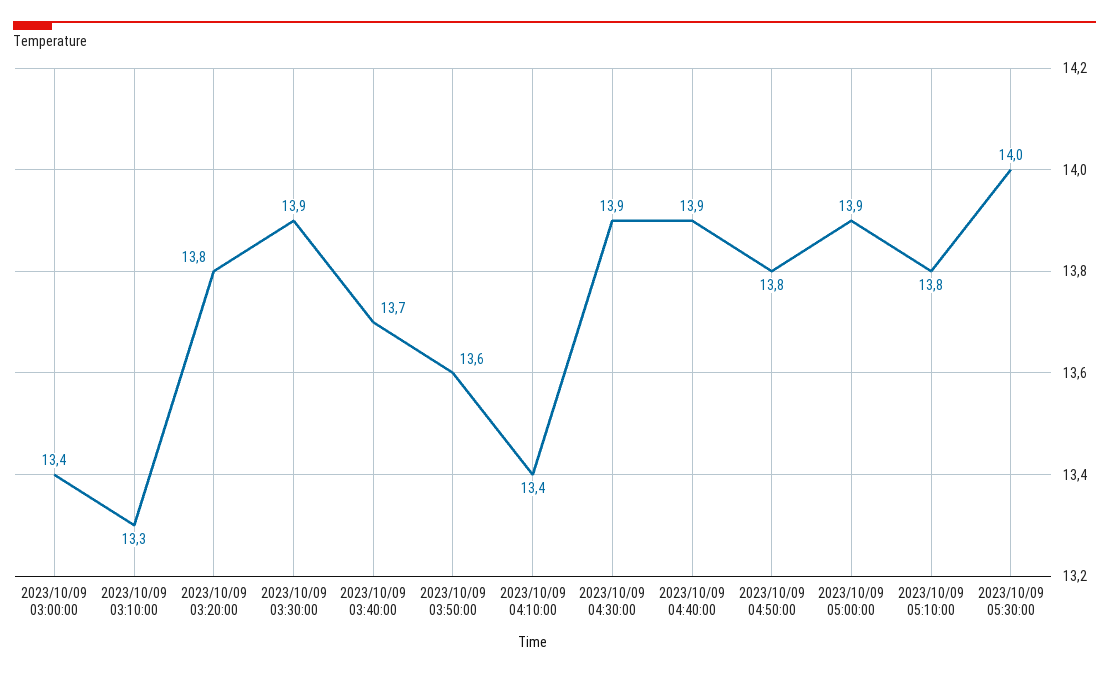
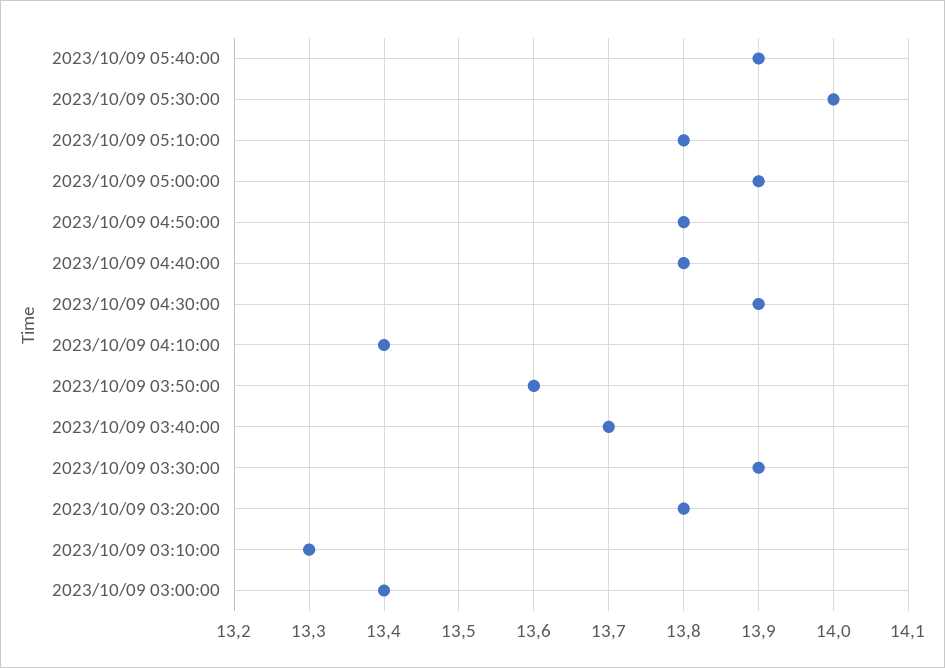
2023/10/09 04:40:00: 13.9 -> 13.8
2023/10/09 05:40:00: none -> 13.9

